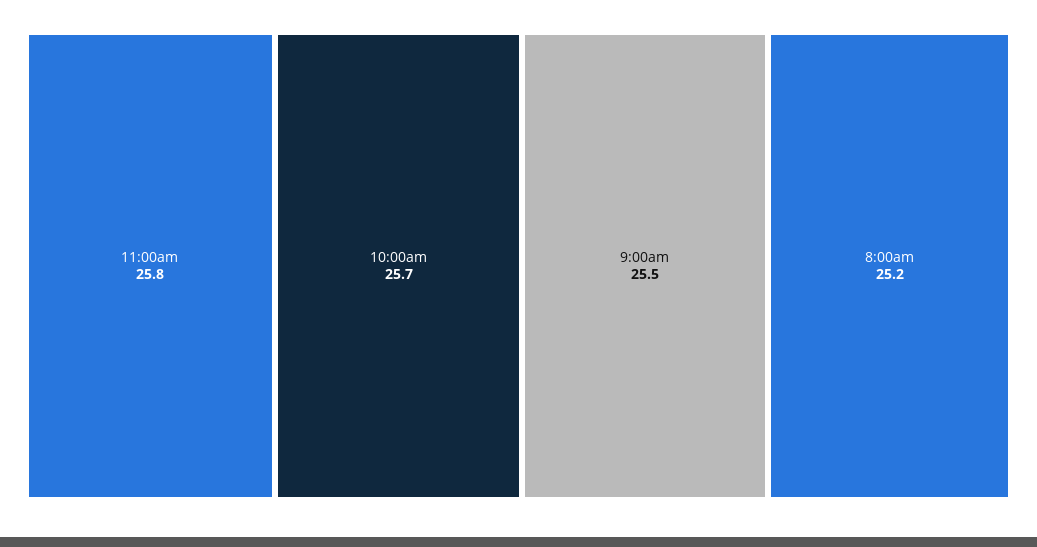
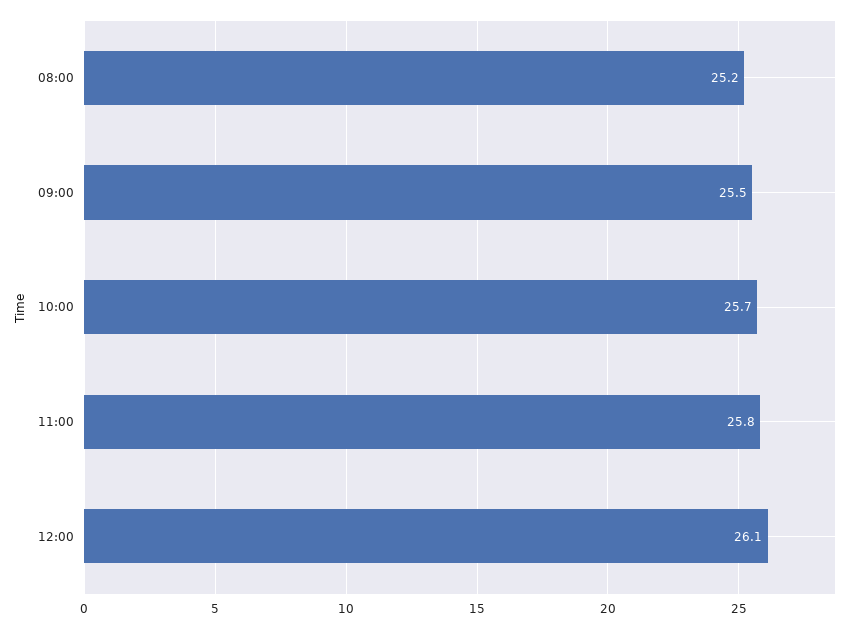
12:00: none -> 26.1

